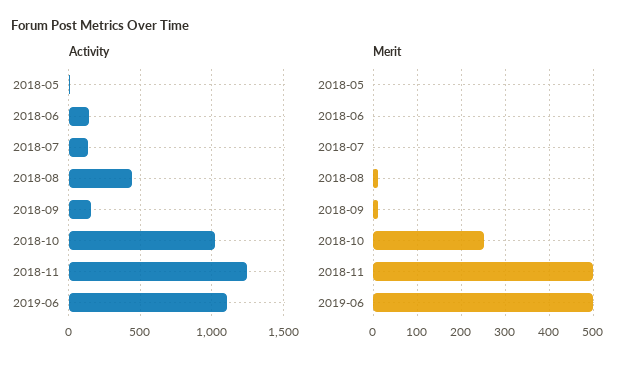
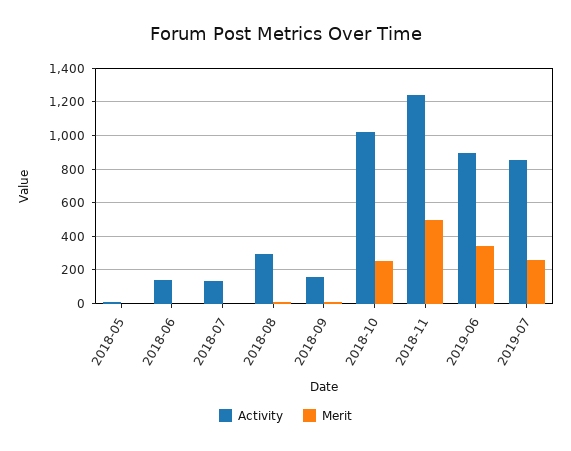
Activity, 2018-08: 450 -> 300
Activity, 2019-06: 1100 -> 900
Merit, 2019-06: 500 -> 350
Activity, 2019-07: none -> 850
Merit, 2019-07: none -> 250

